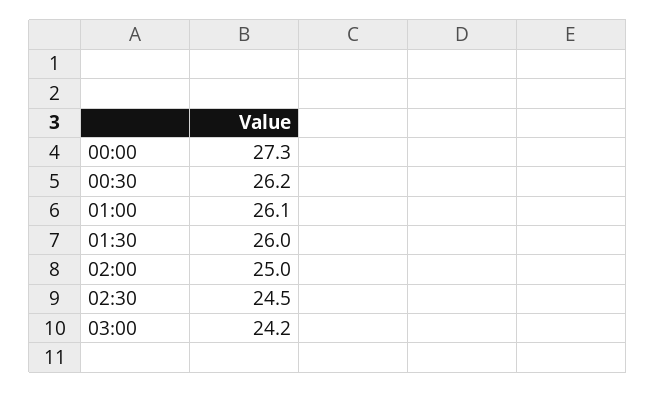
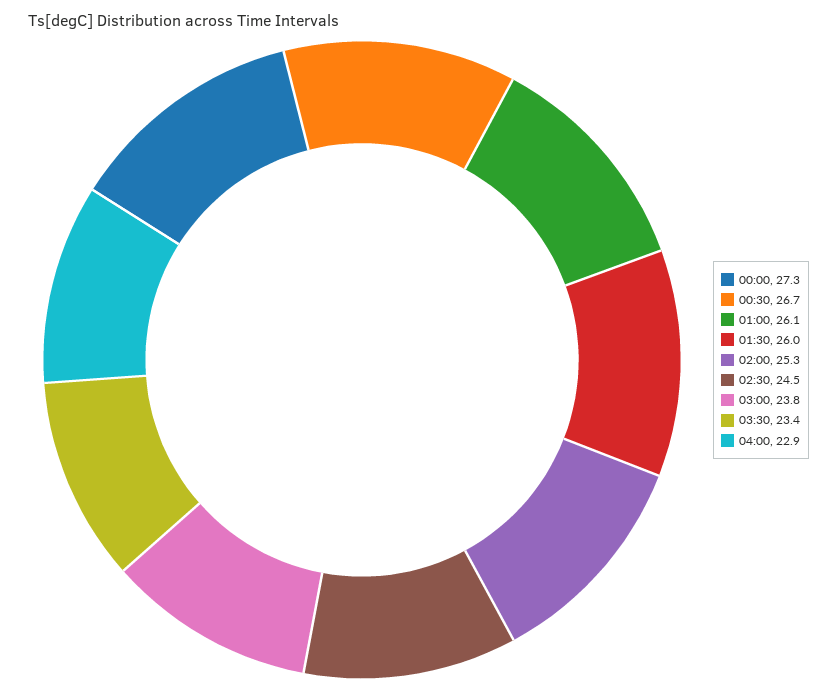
00:30: 26.2 -> 26.7
02:00: 25 -> 25.3
03:00: 24.2 -> 23.8
03:30: none -> 23.4
04:00: none -> 22.9

